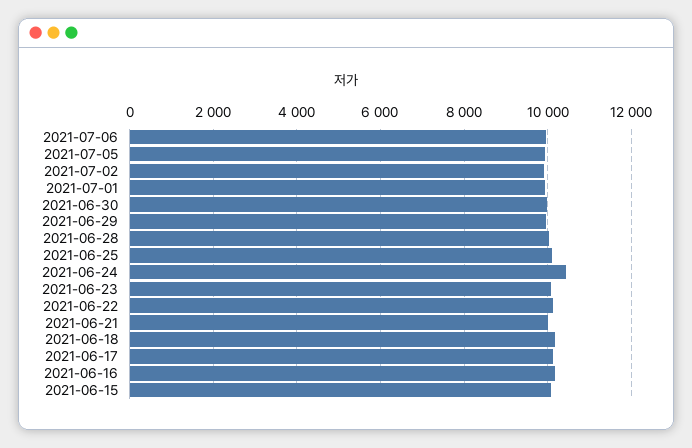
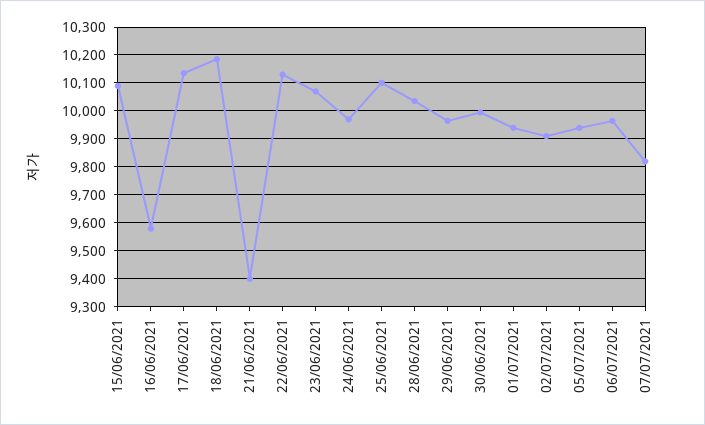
2021-06-24: 10400 -> 9975
2021-06-21: 10000 -> 9400
2021-06-16: 10200 -> 9575
07/07/2021: none -> 9825

